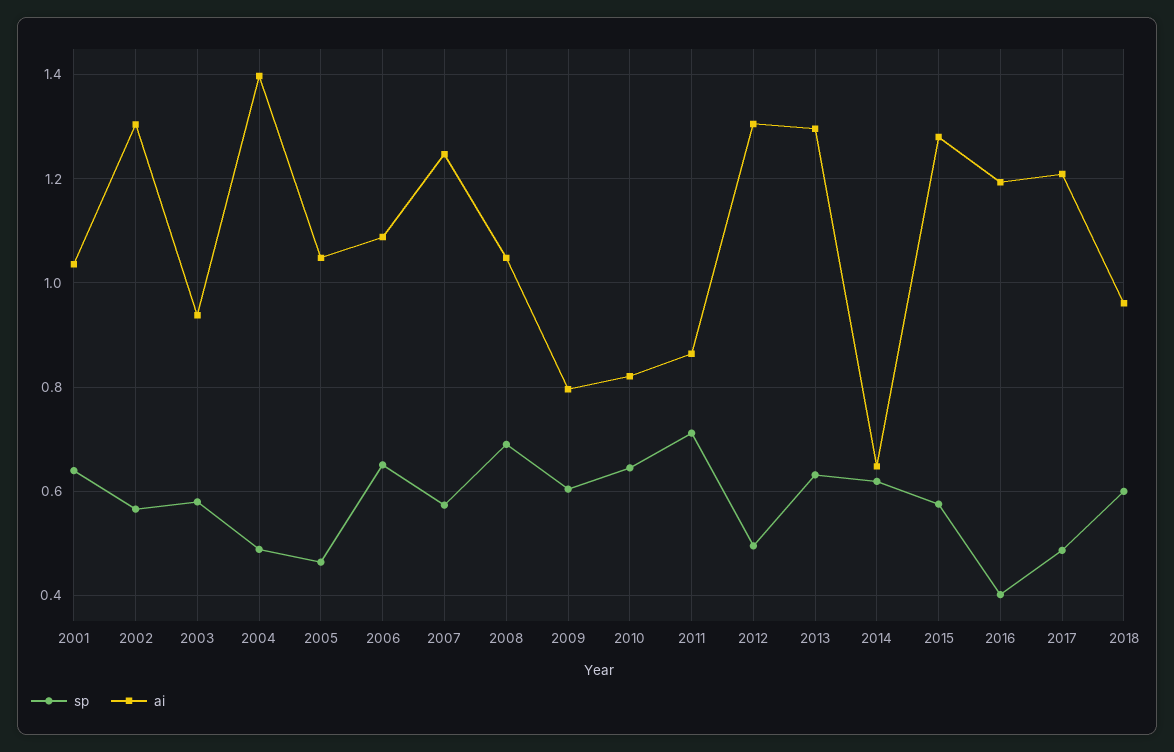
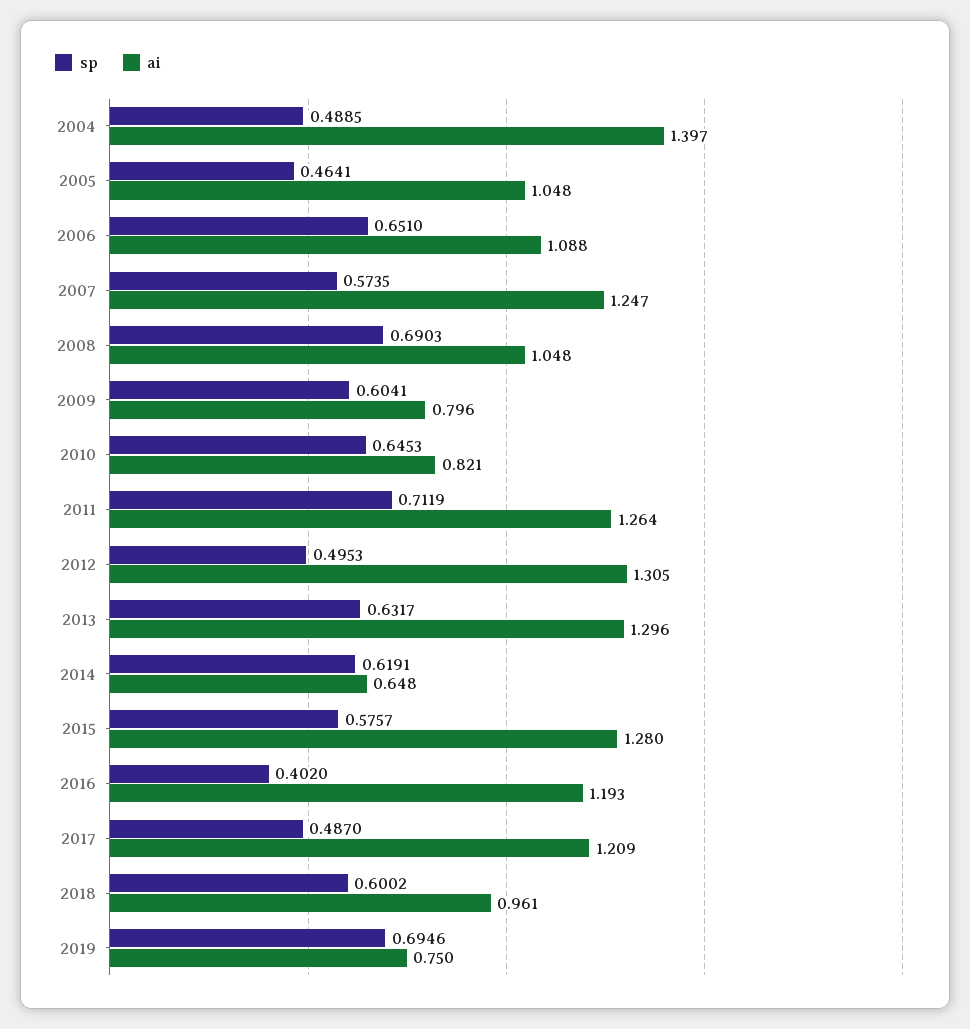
sp, 2001: 0.64 -> none
ai, 2001: 1.04 -> none
sp, 2002: 0.56 -> none
ai, 2002: 1.3 -> none
sp, 2003: 0.58 -> none
ai, 2003: 0.94 -> none
ai, 2011: 0.86 -> 1.264
sp, 2019: none -> 0.6946
ai, 2019: none -> 0.75

